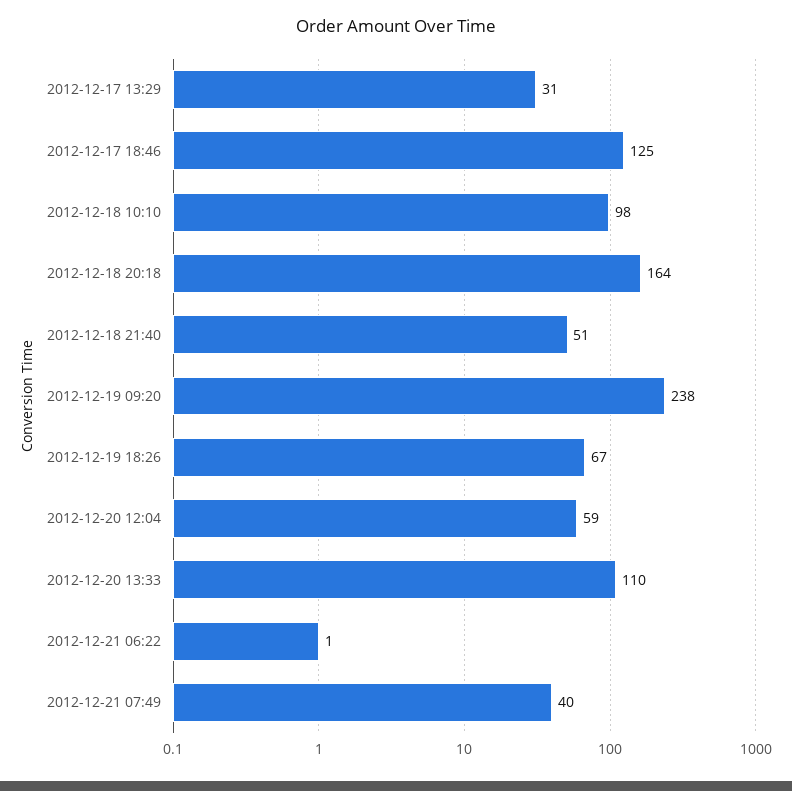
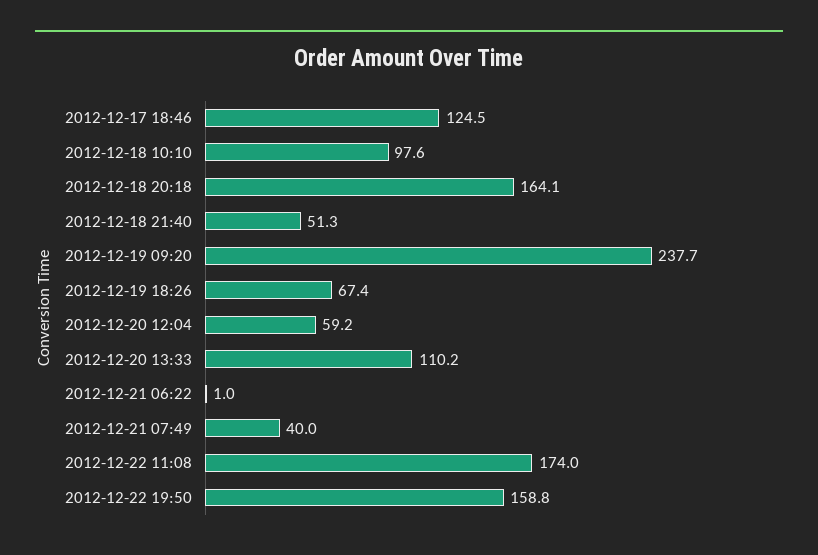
2012-12-17 13:29: 31 -> none
2012-12-22 11:08: none -> 174
2012-12-22 19:50: none -> 158.8

